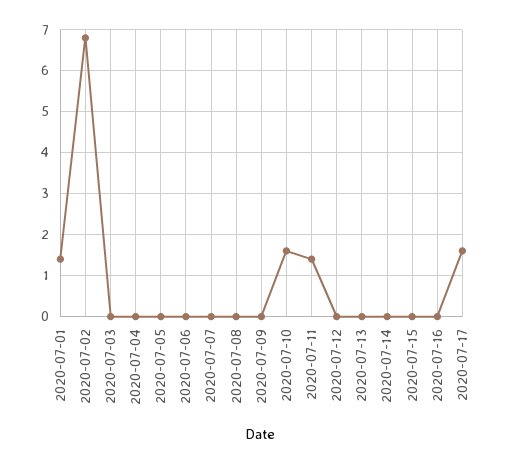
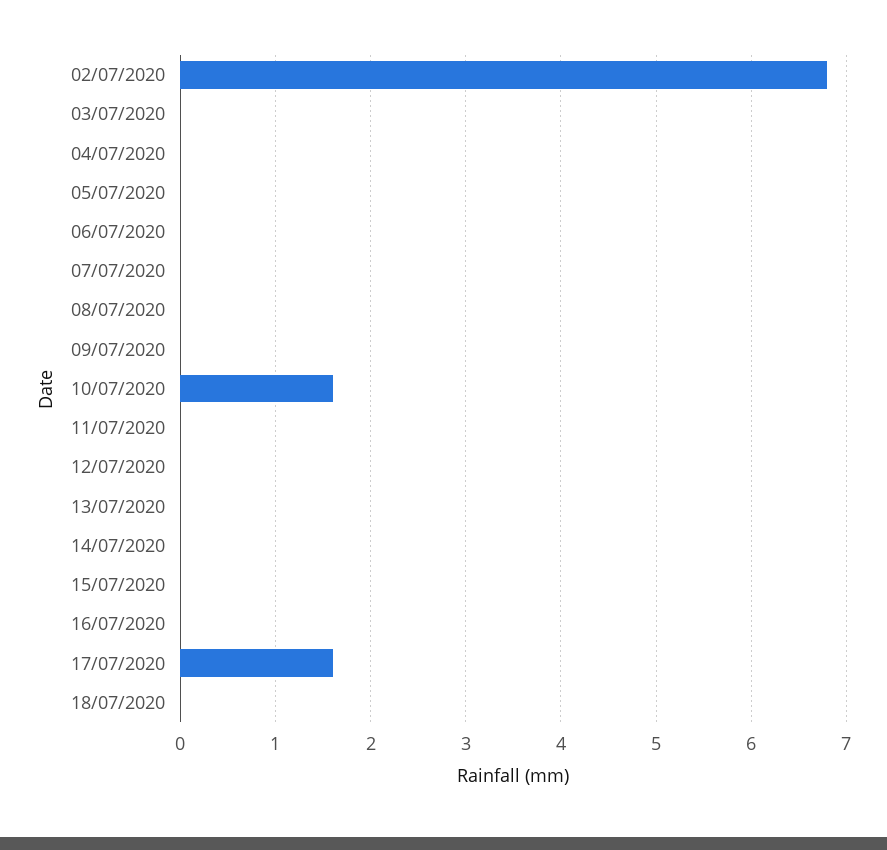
2020-07-01: 1.5 -> none
2020-07-11: 1.5 -> 0
18/07/2020: none -> 0

